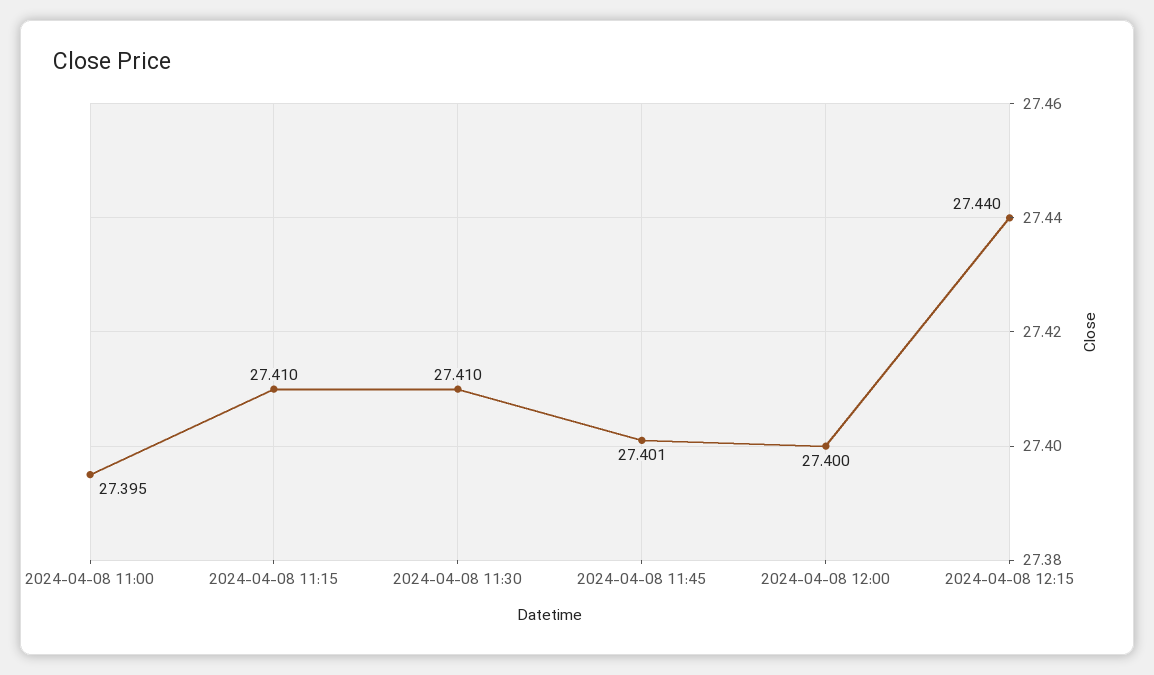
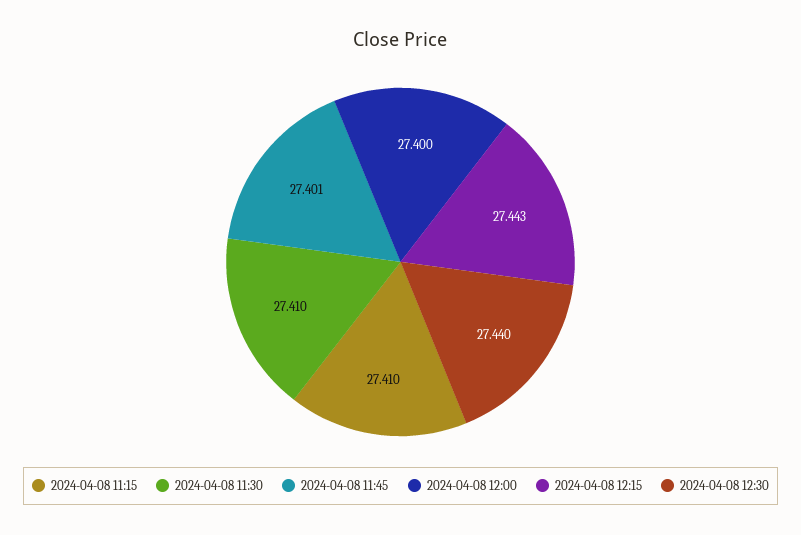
2024-04-08 11:00: 27.395 -> none
2024-04-08 12:15: 27.44 -> 27.443
2024-04-08 12:30: none -> 27.44

